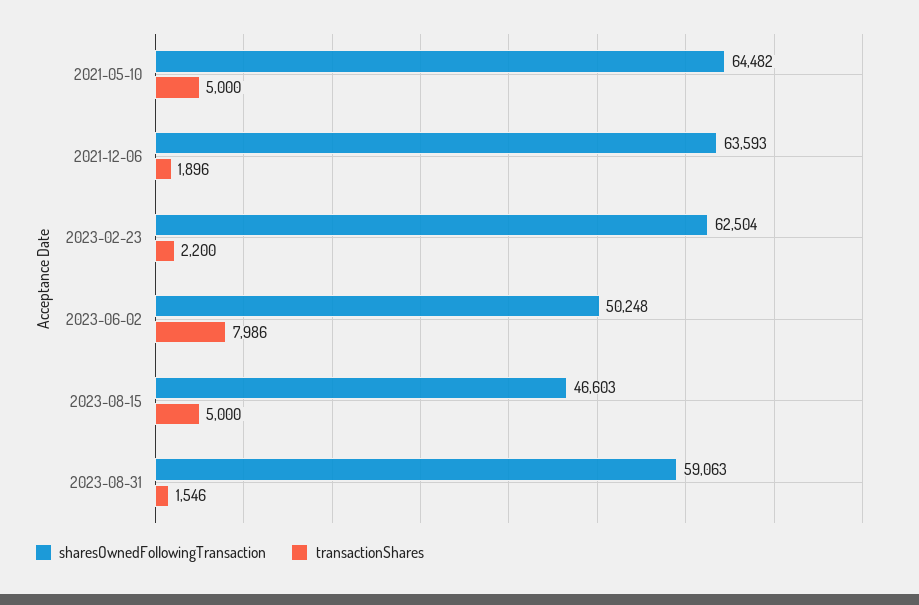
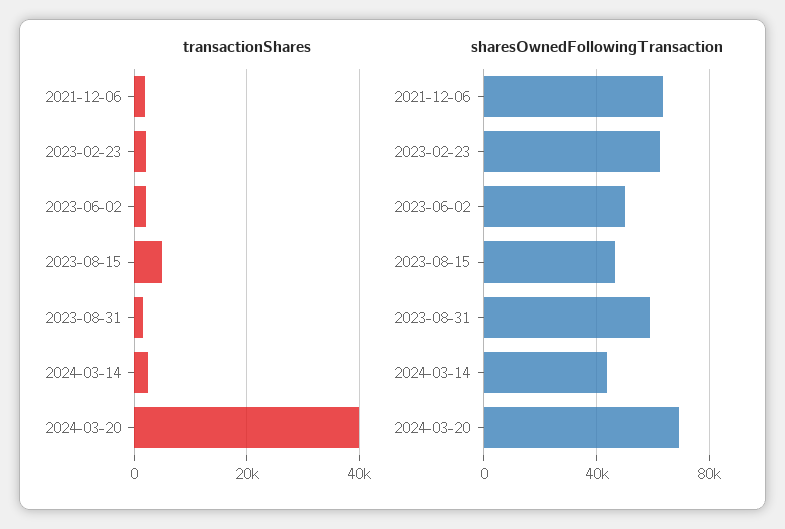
sharesOwnedFollowingTransaction, 2021-05-10: 64482 -> none
transactionShares, 2021-05-10: 5000 -> none
transactionShares, 2023-06-02: 7986 -> 2000
transactionShares, 2024-03-14: none -> 2000
transactionShares, 2024-03-20: none -> 40000
sharesOwnedFollowingTransaction, 2024-03-14: none -> 45000
sharesOwnedFollowingTransaction, 2024-03-20: none -> 70000

